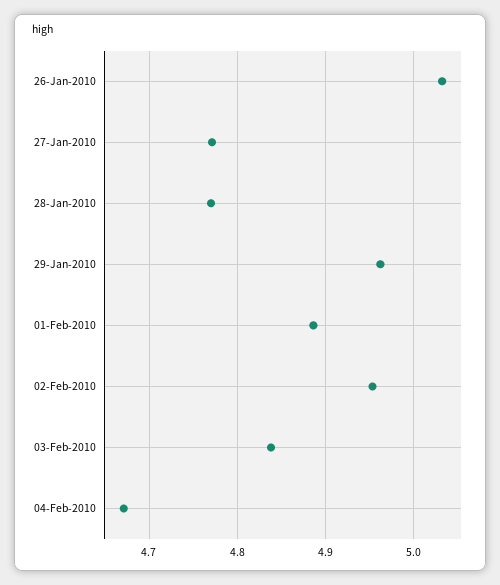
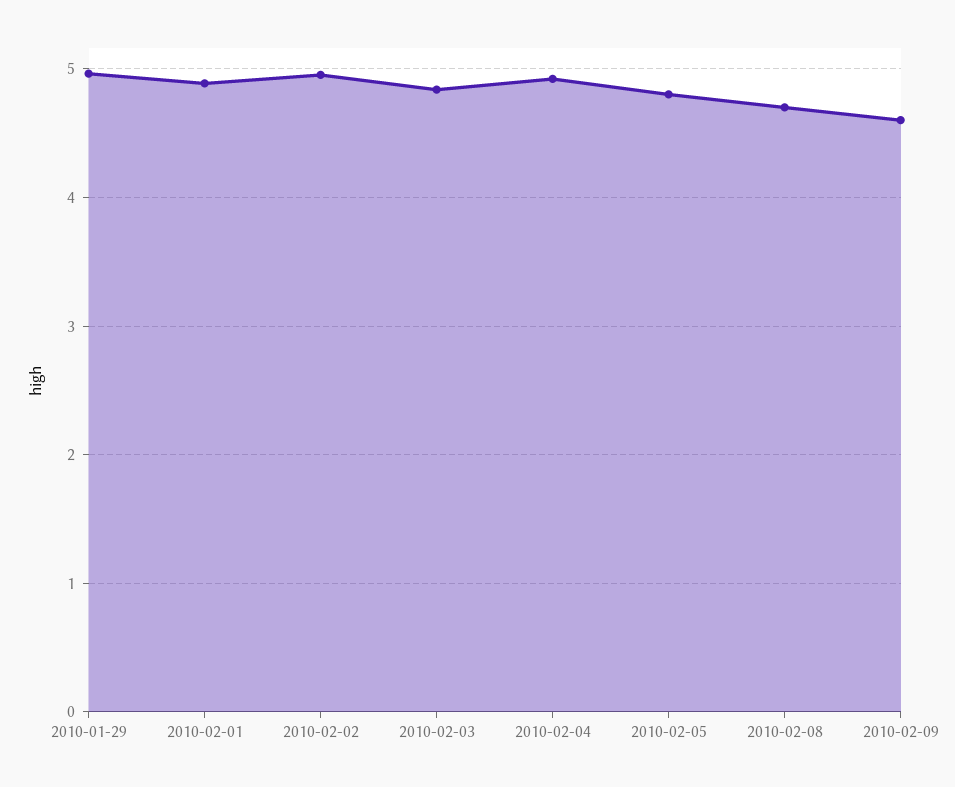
26-Jan-2010: 5.03 -> none
27-Jan-2010: 4.77 -> none
28-Jan-2010: 4.77 -> none
04-Feb-2010: 4.67 -> 4.9
2010-02-05: none -> 4.8
2010-02-08: none -> 4.7
2010-02-09: none -> 4.6

